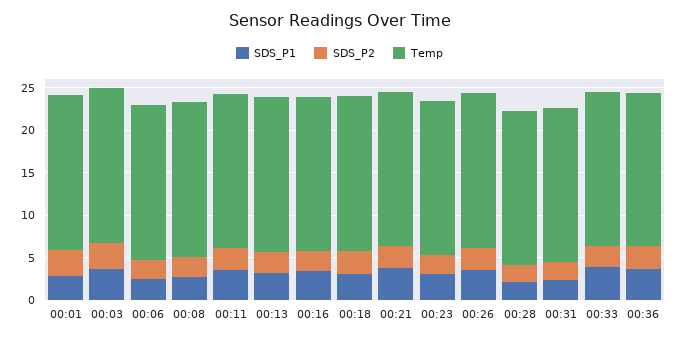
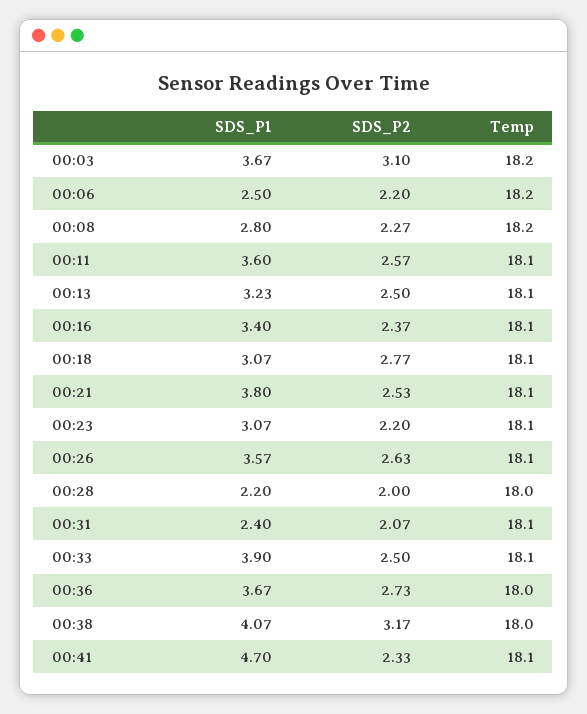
SDS_P1, 00:01: 3 -> none
SDS_P2, 00:01: 3 -> none
Temp, 00:01: 18 -> none
SDS_P1, 00:38: none -> 4.07
SDS_P2, 00:38: none -> 3.17
Temp, 00:38: none -> 18
SDS_P1, 00:41: none -> 4.7
SDS_P2, 00:41: none -> 2.33
Temp, 00:41: none -> 18.1

